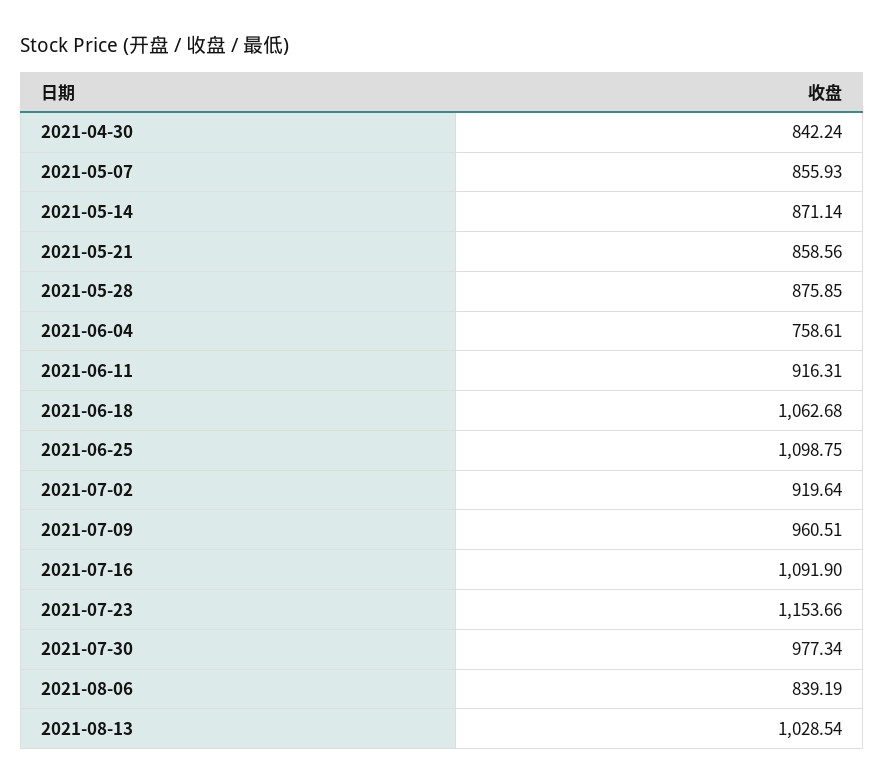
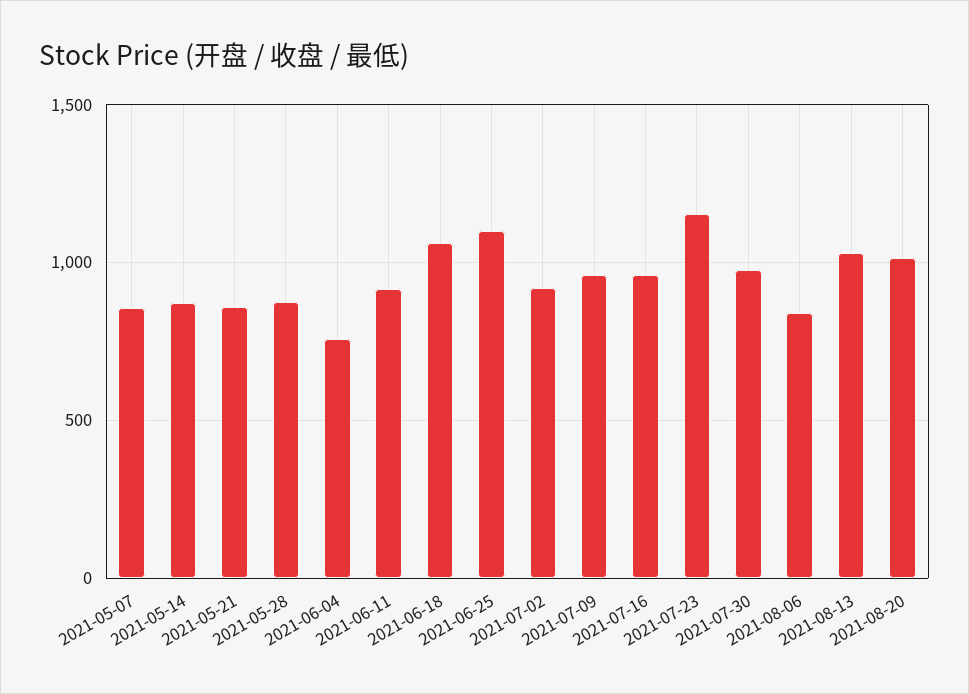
2021-04-30: 842.24 -> none
2021-07-16: 1091.9 -> 950
2021-08-20: none -> 1000

